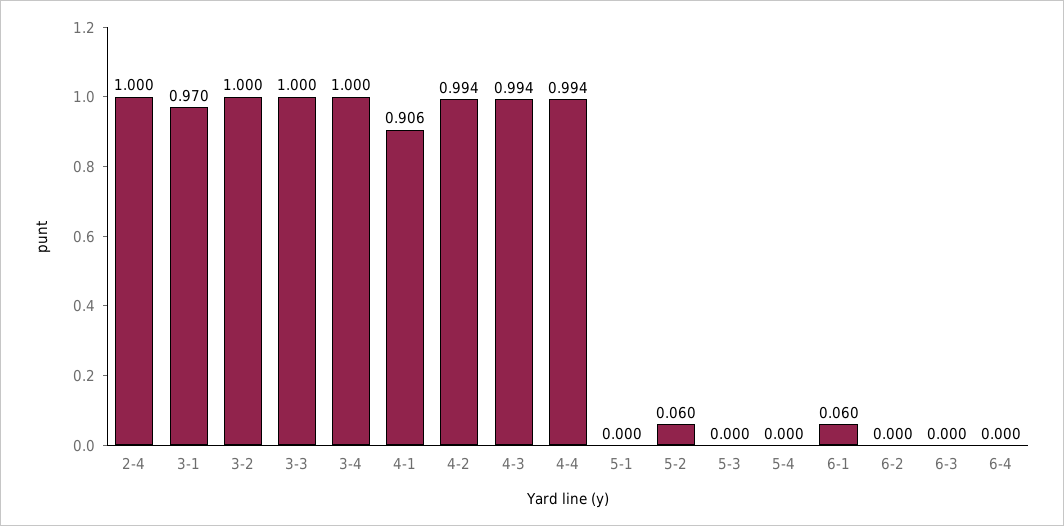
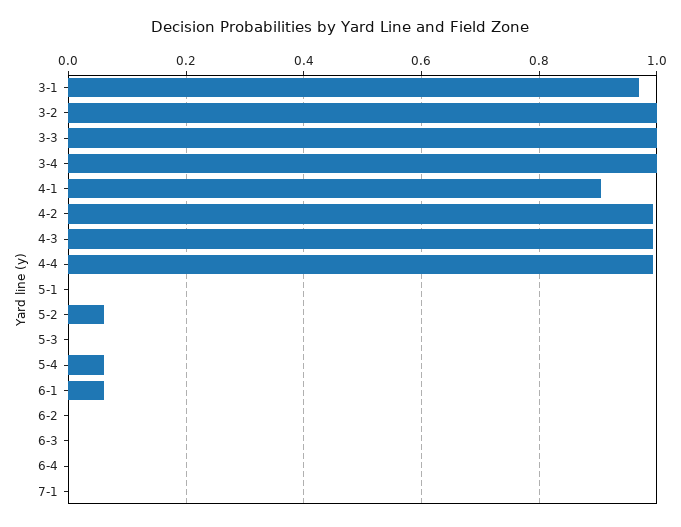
2-4: 1 -> none
5-4: 0 -> 0.06
7-1: none -> 0

